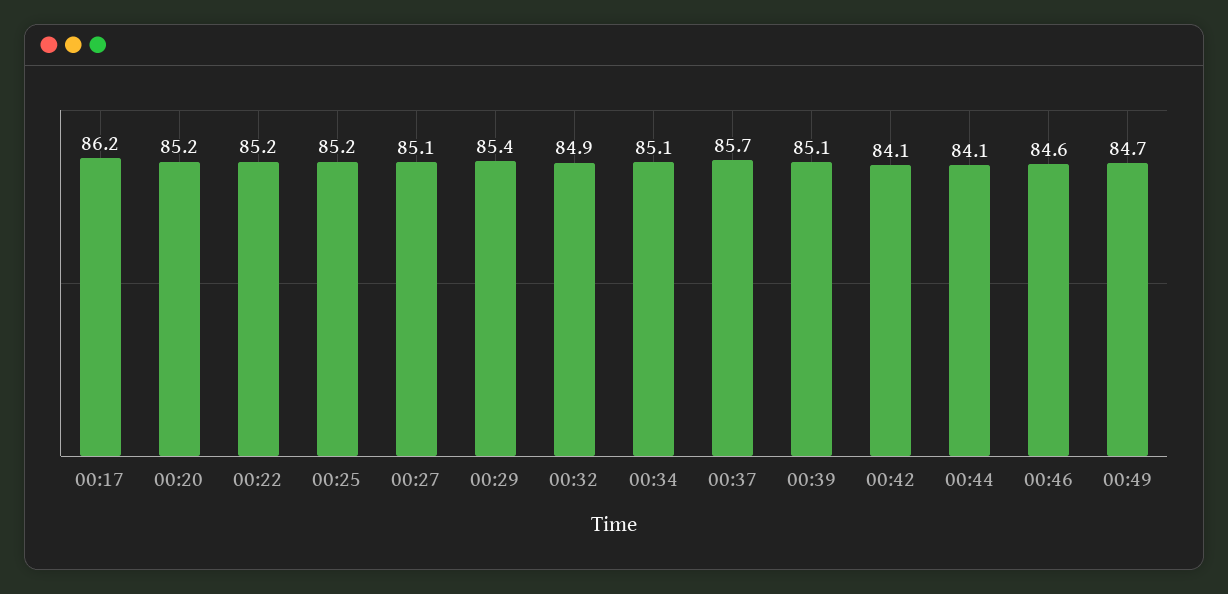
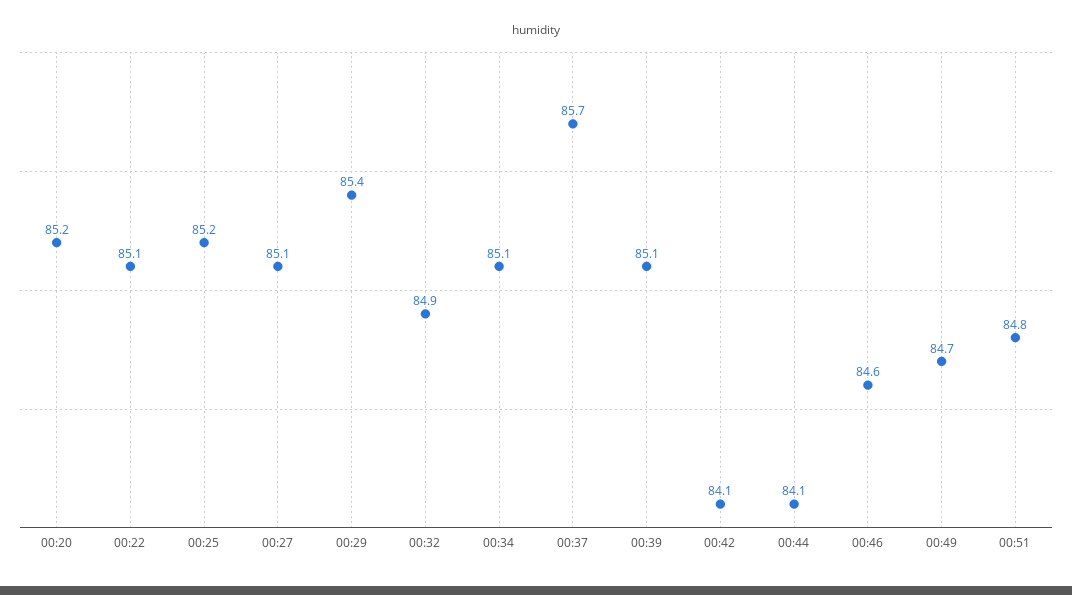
00:17: 86.2 -> none
00:22: 85.2 -> 85.1
00:51: none -> 84.8

